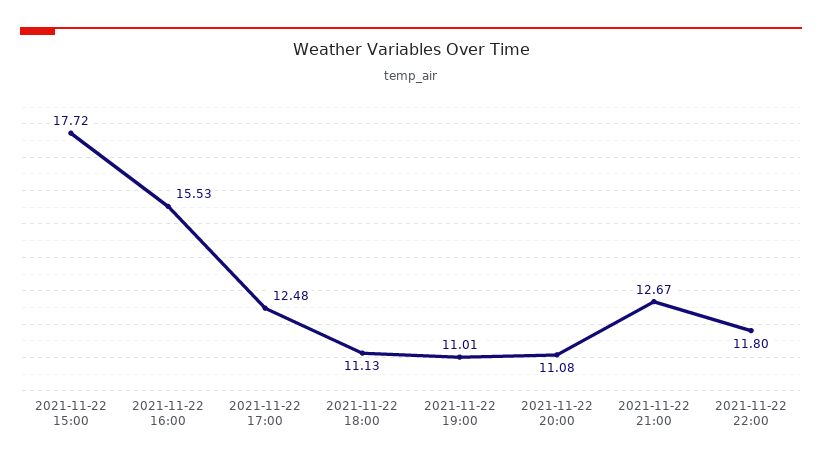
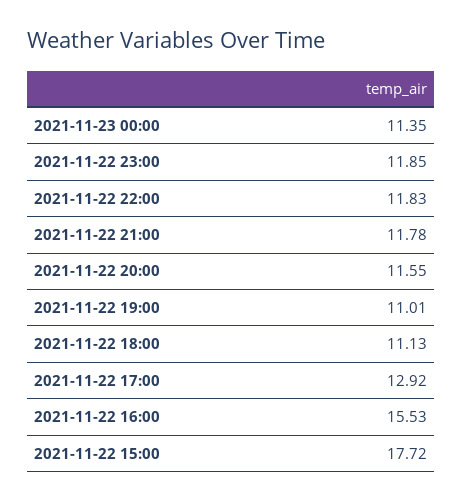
2021-11-22 17:00: 12.48 -> 12.92
2021-11-22 20:00: 11.08 -> 11.55
2021-11-22 21:00: 12.67 -> 11.78
2021-11-22 22:00: 11.8 -> 11.83
2021-11-23 00:00: none -> 11.35
2021-11-22 23:00: none -> 11.85

